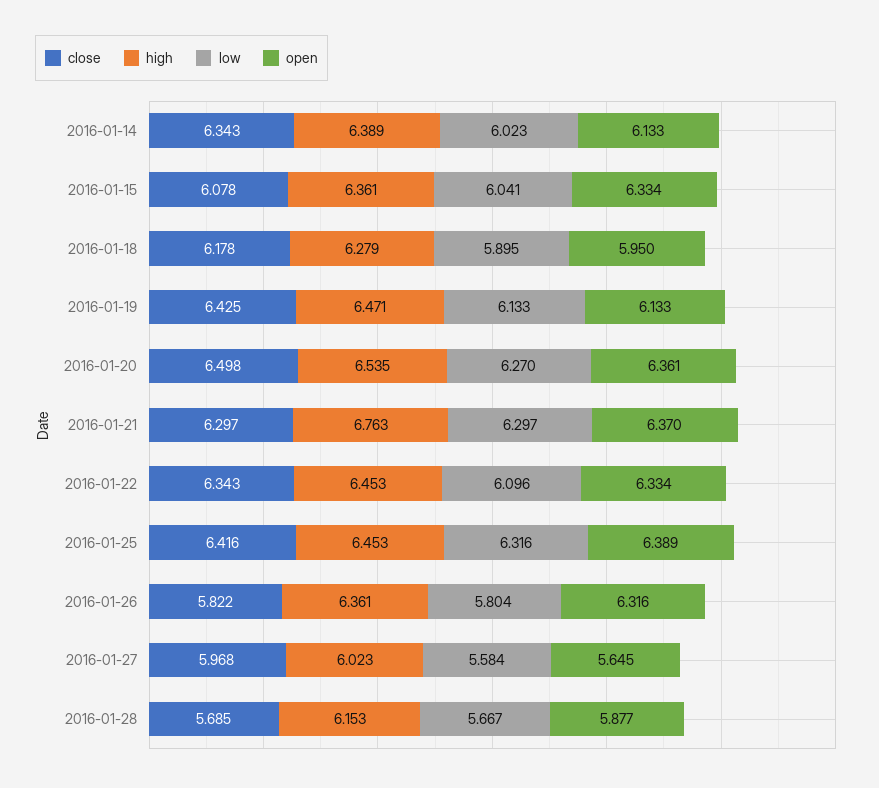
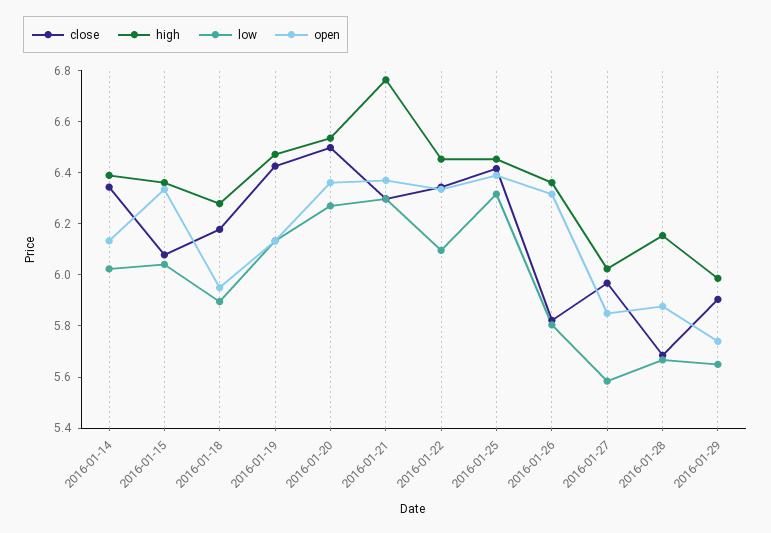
open, 2016-01-27: 5.645 -> 5.85
close, 2016-01-29: none -> 5.9
high, 2016-01-29: none -> 6
low, 2016-01-29: none -> 5.65
open, 2016-01-29: none -> 5.75

